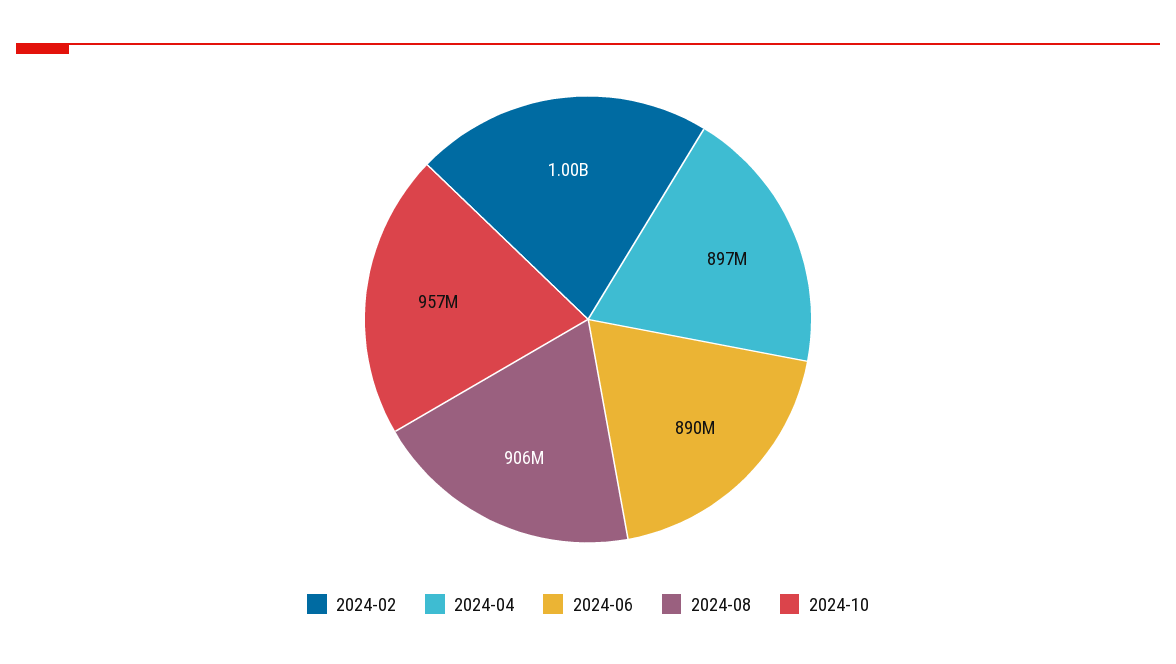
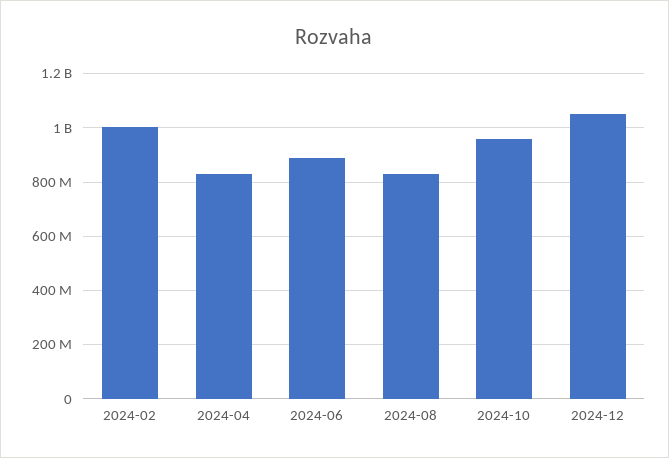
2024-04: 897000000 -> 825000000
2024-08: 906000000 -> 825000000
2024-12: none -> 1050000000

